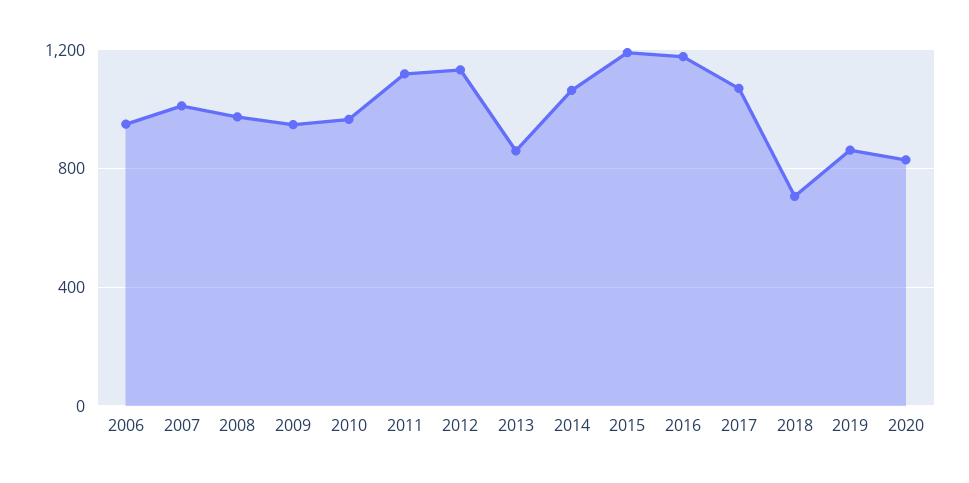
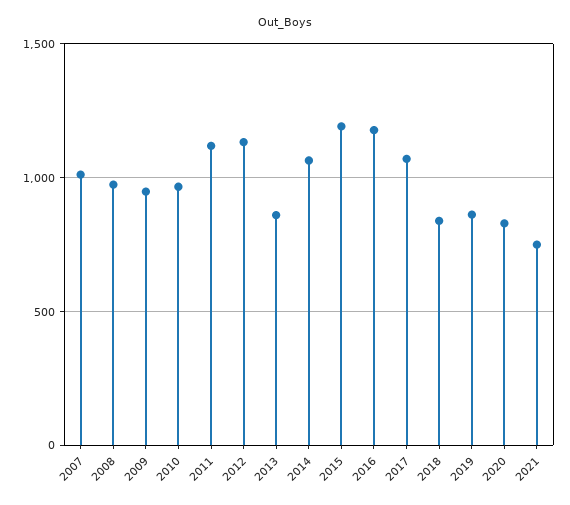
2006: 950 -> none
2018: 700 -> 850
2021: none -> 750

